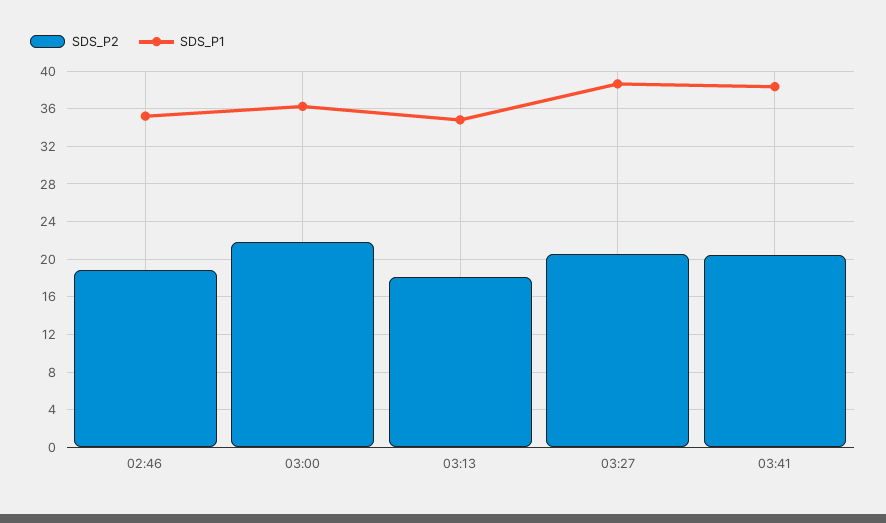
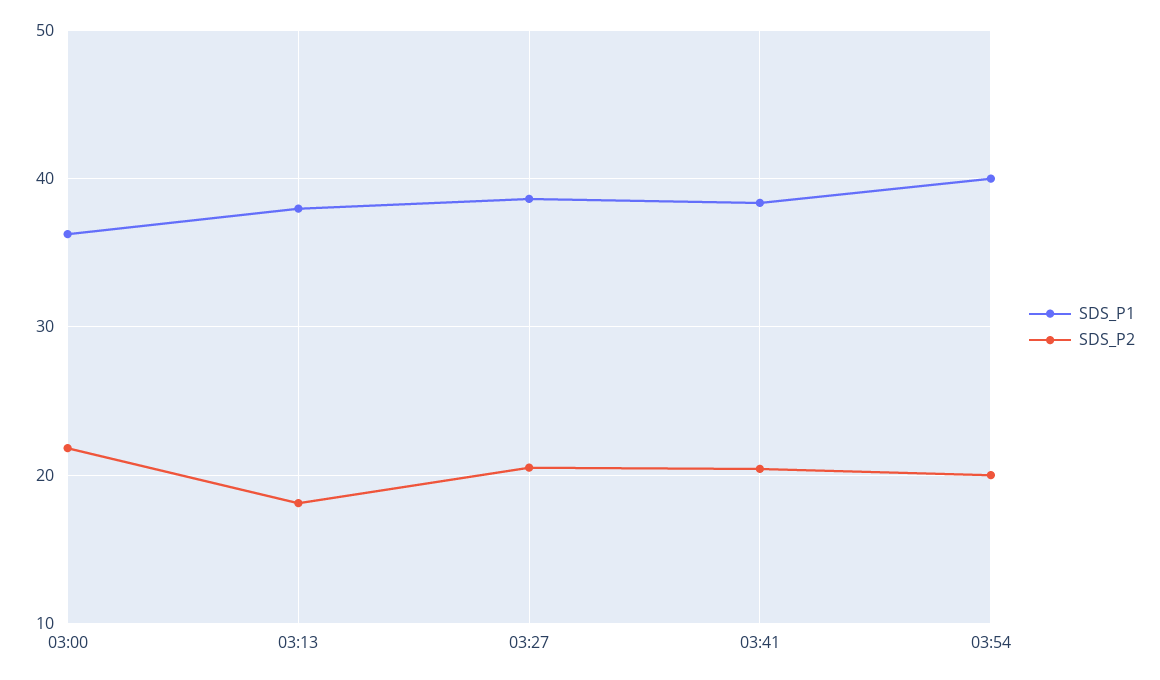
SDS_P2, 02:46: 19 -> none
SDS_P1, 02:46: 35 -> none
SDS_P1, 03:13: 35 -> 38
SDS_P1, 03:54: none -> 40
SDS_P2, 03:54: none -> 20

